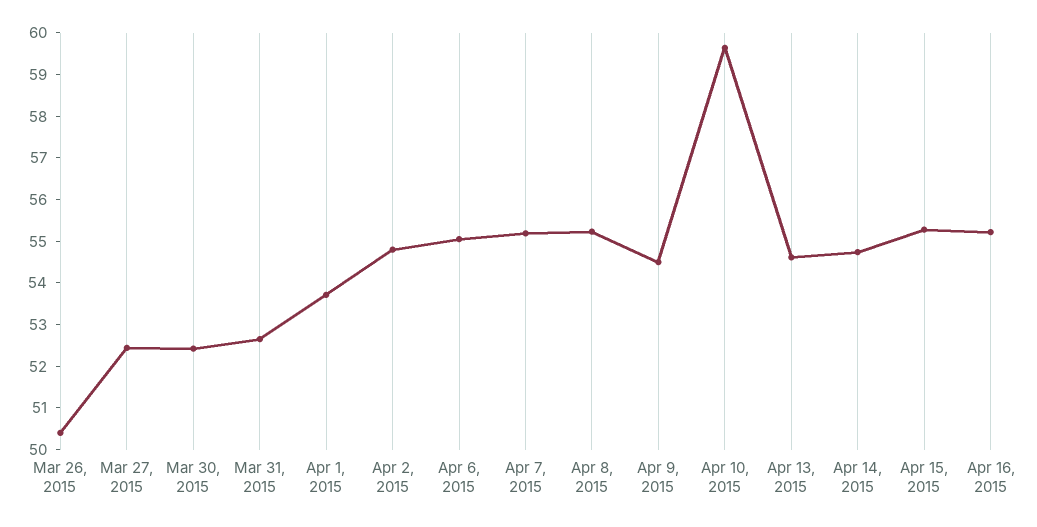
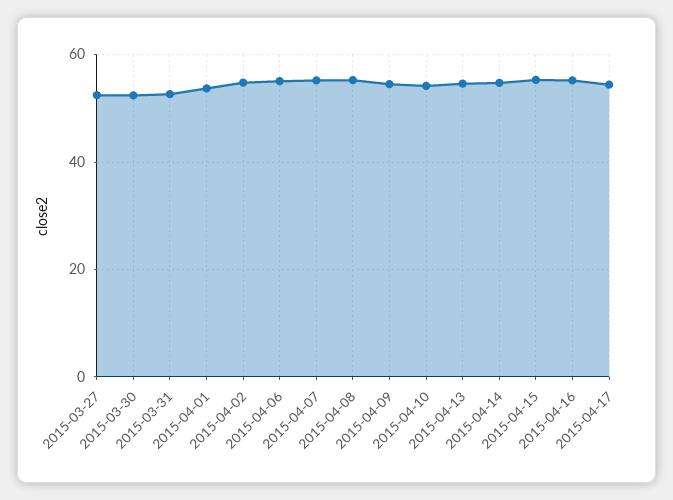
Mar 26, 2015: 50.4 -> none
Apr 10, 2015: 59.6 -> 54
2015-04-17: none -> 54

